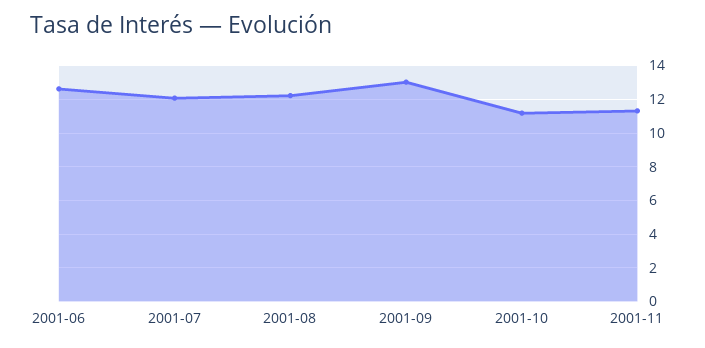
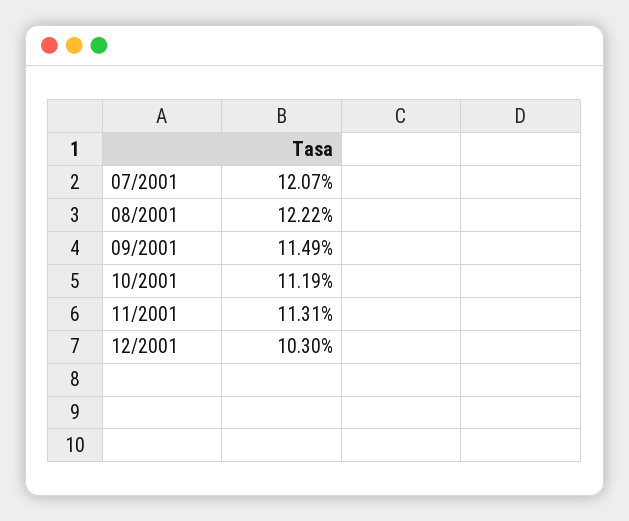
2001-06: 12.5 -> none
2001-09: 13 -> 11.49
12/2001: none -> 10.3

